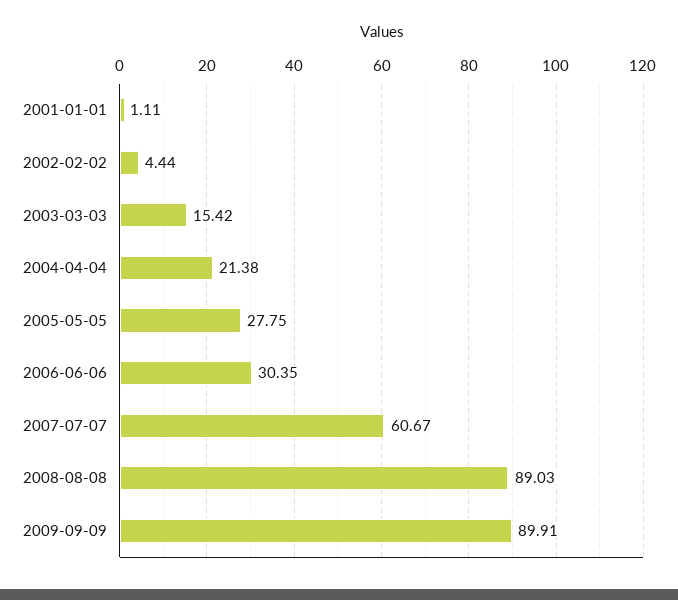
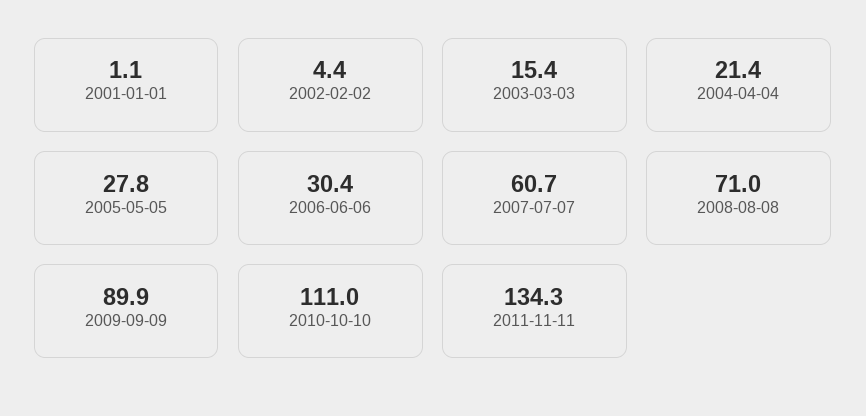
2008-08-08: 89.03 -> 71
2010-10-10: none -> 111
2011-11-11: none -> 134.3

